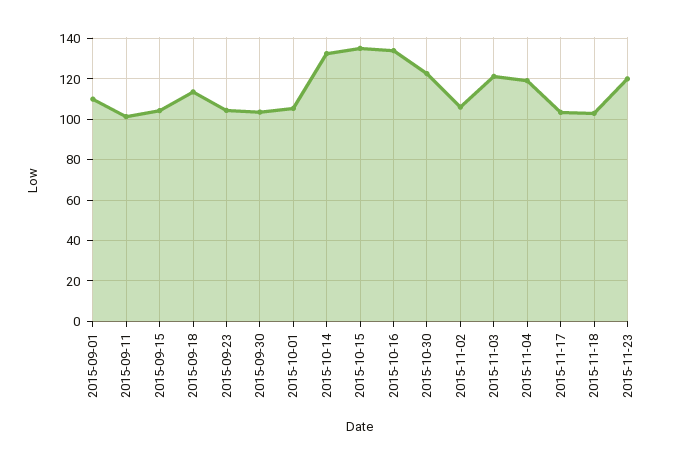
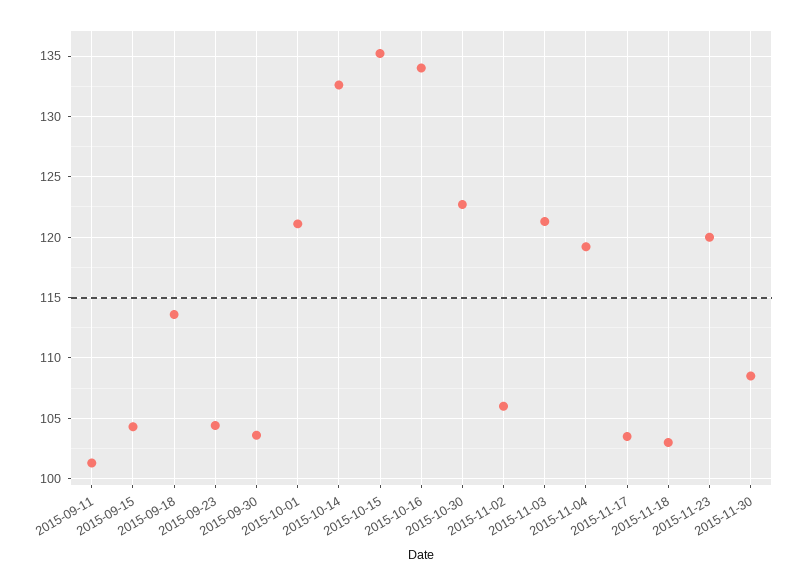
2015-09-01: 110 -> none
2015-10-01: 105 -> 121
2015-11-30: none -> 108.5

